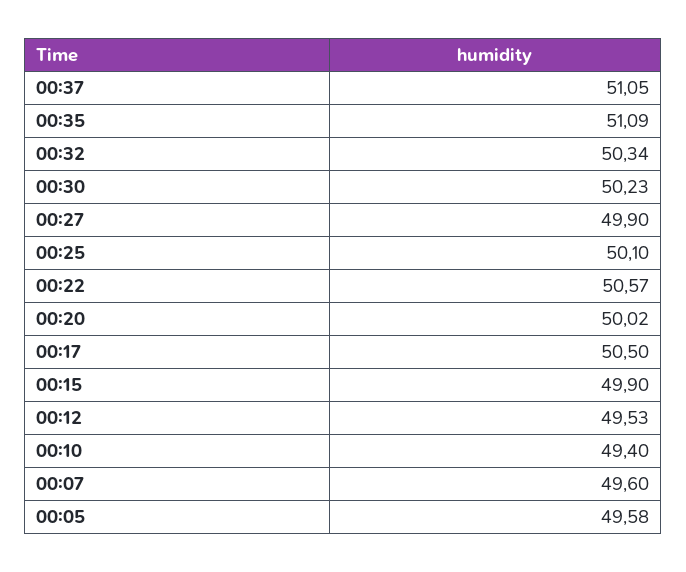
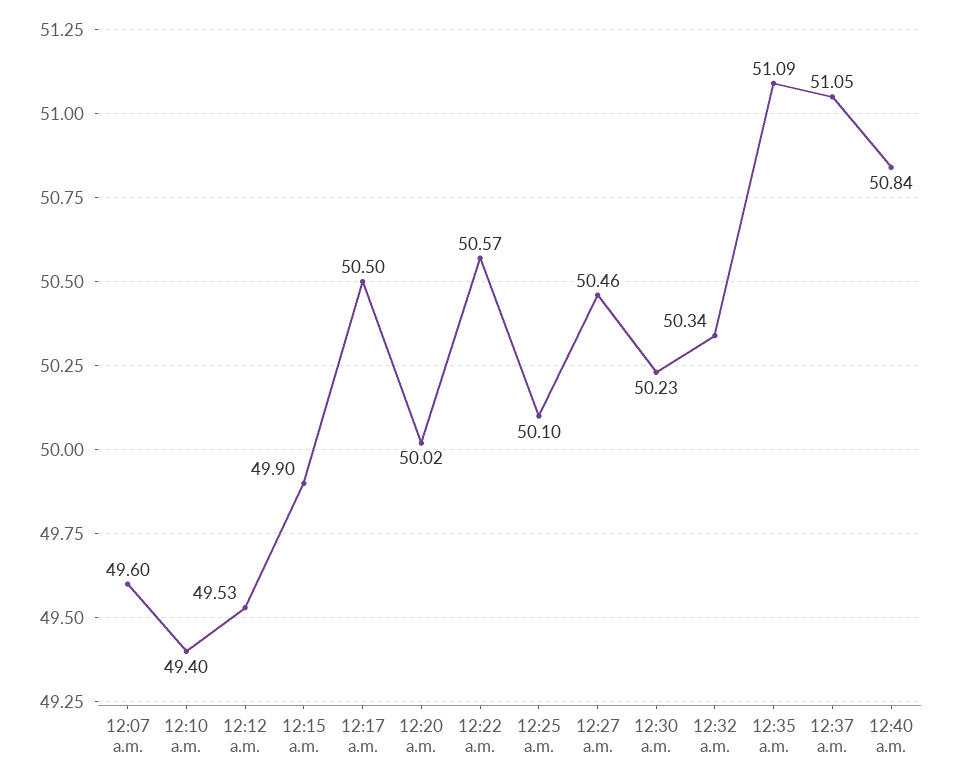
00:27: 49.9 -> 50.46
00:05: 49.58 -> none
12:40 a.m.: none -> 50.84

